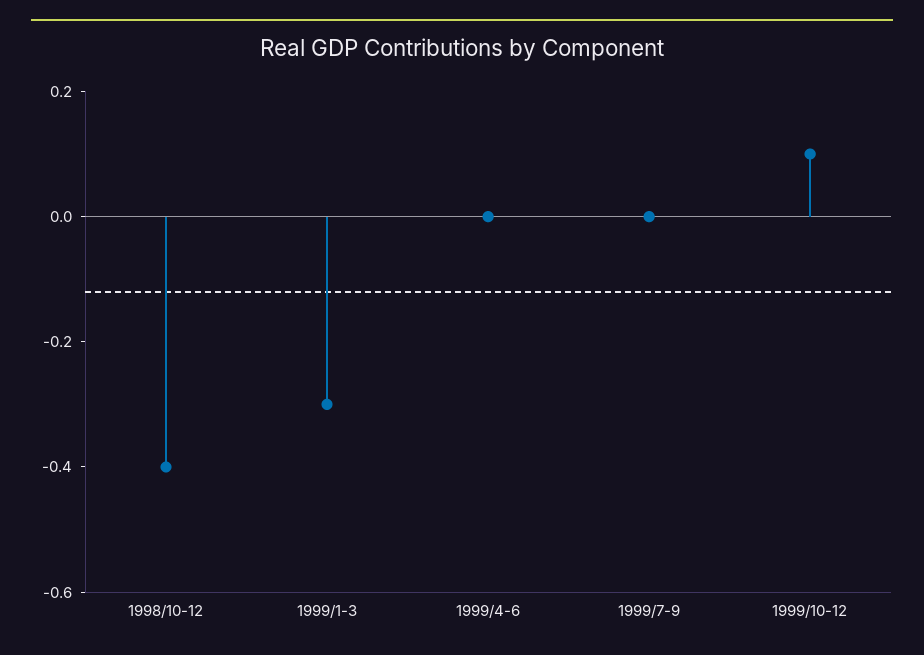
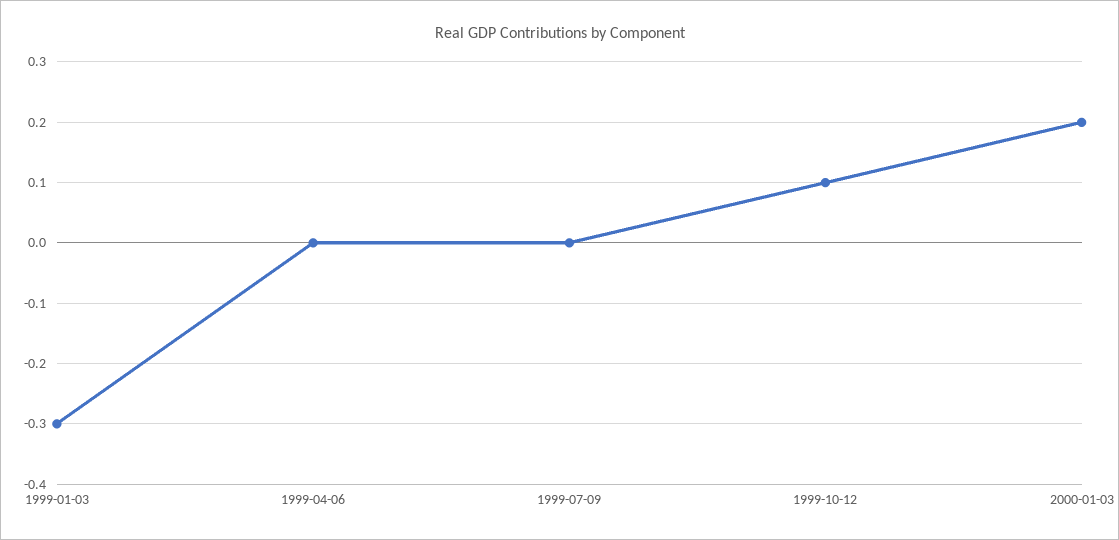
1998/10-12: -0.4 -> none
2000-01-03: none -> 0.2

